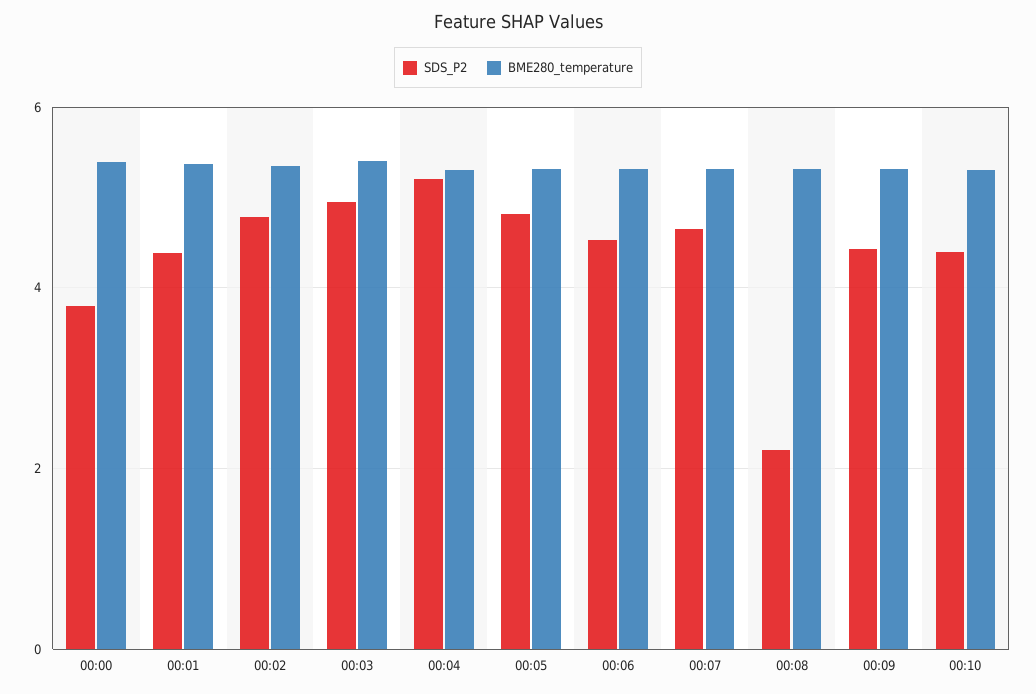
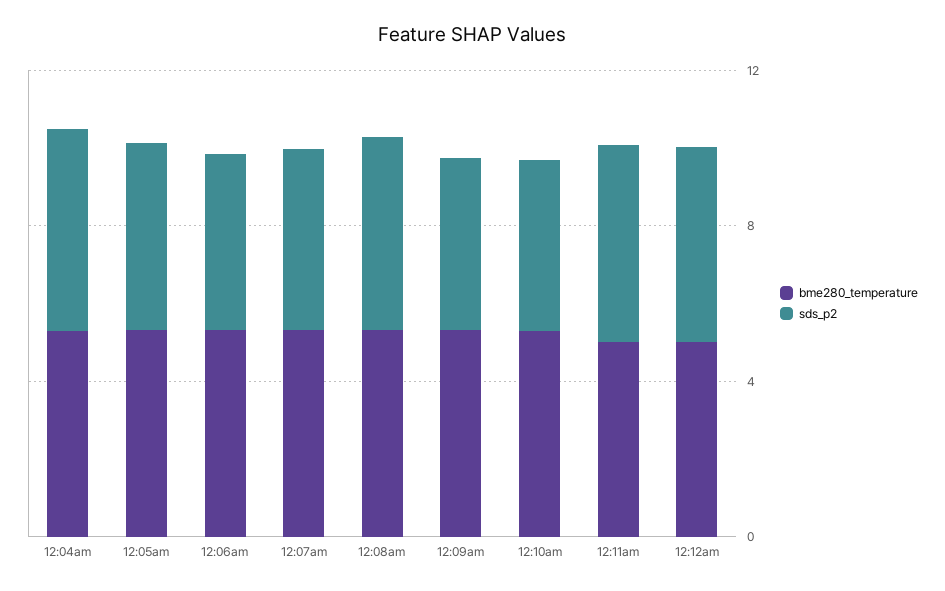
SDS_P2, 00:00: 3.8 -> none
BME280_temperature, 00:00: 5.4 -> none
SDS_P2, 00:01: 4.4 -> none
BME280_temperature, 00:01: 5.4 -> none
SDS_P2, 00:02: 4.8 -> none
BME280_temperature, 00:02: 5.4 -> none
SDS_P2, 00:03: 5 -> none
BME280_temperature, 00:03: 5.4 -> none
SDS_P2, 00:08: 2.2 -> 5
BME280_temperature, 12:11am: none -> 5
SDS_P2, 12:11am: none -> 5
BME280_temperature, 12:12am: none -> 5
SDS_P2, 12:12am: none -> 5

